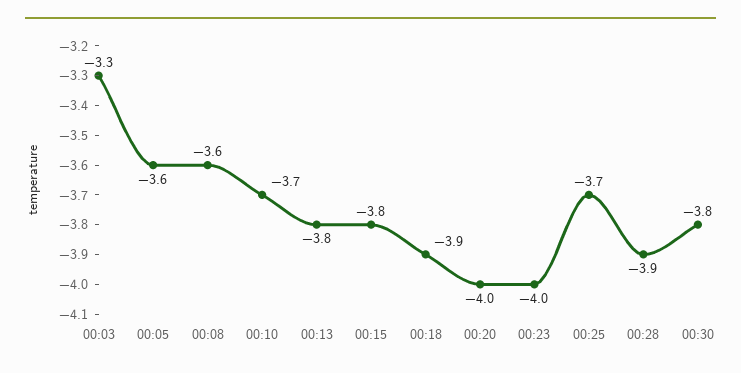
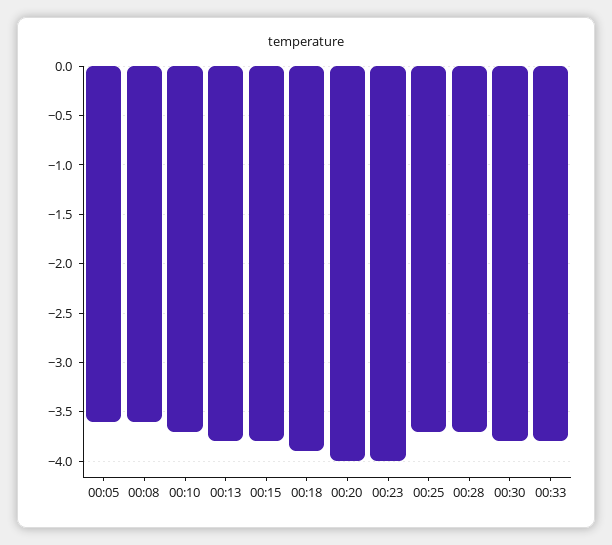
00:03: -3.3 -> none
00:28: -3.9 -> -3.7
00:33: none -> -3.8

